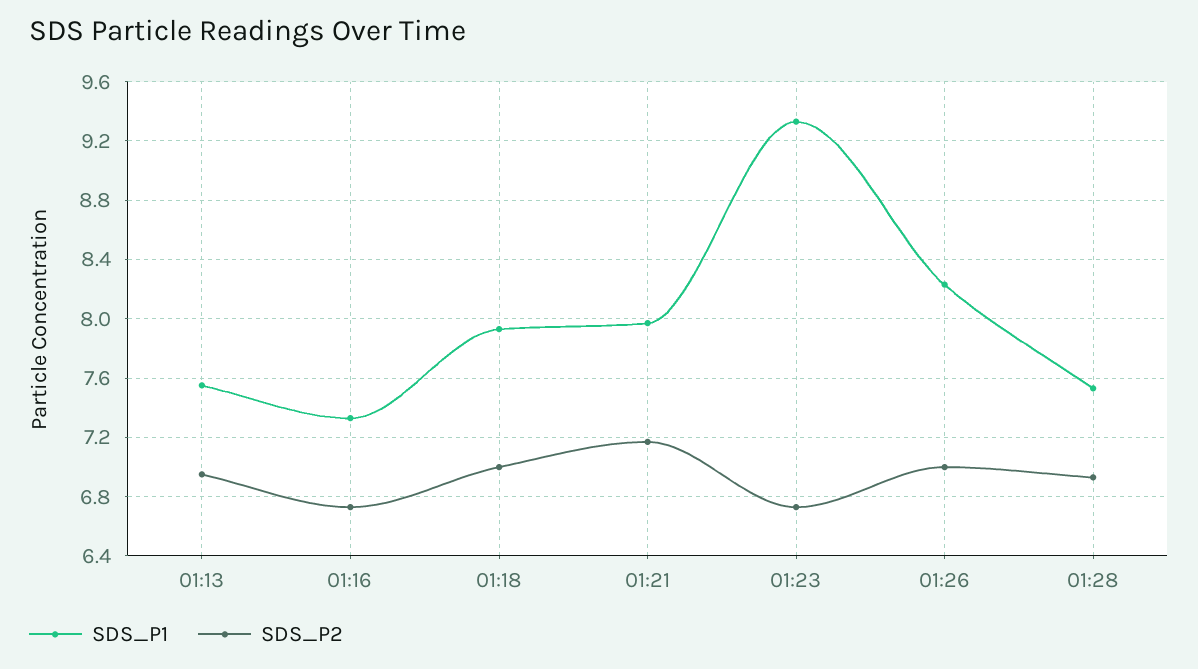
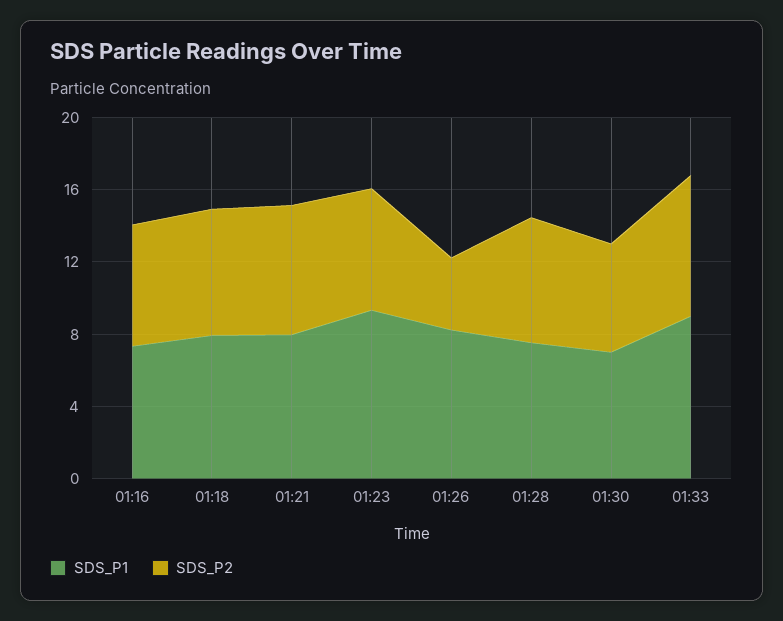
SDS_P1, 01:13: 7.55 -> none
SDS_P2, 01:13: 6.95 -> none
SDS_P2, 01:26: 7 -> 4
SDS_P1, 01:30: none -> 7
SDS_P2, 01:30: none -> 6
SDS_P1, 01:33: none -> 9
SDS_P2, 01:33: none -> 8

